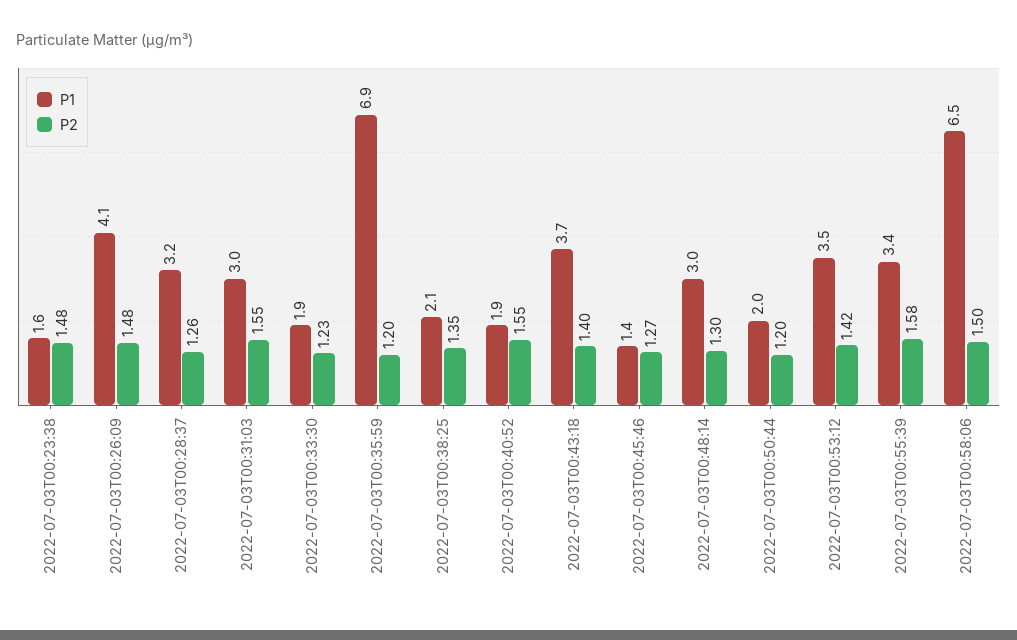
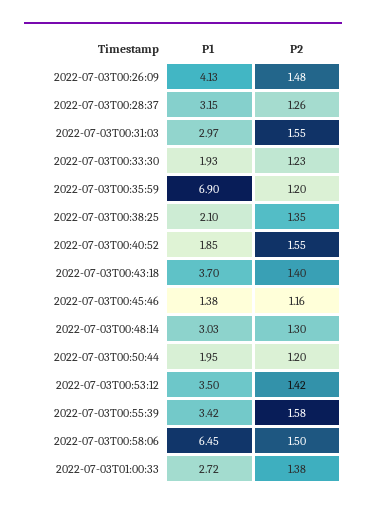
P1, 2022-07-03T00:23:38: 1.6 -> none
P2, 2022-07-03T00:23:38: 1.48 -> none
P2, 2022-07-03T00:45:46: 1.27 -> 1.16
P1, 2022-07-03T01:00:33: none -> 2.72
P2, 2022-07-03T01:00:33: none -> 1.38

